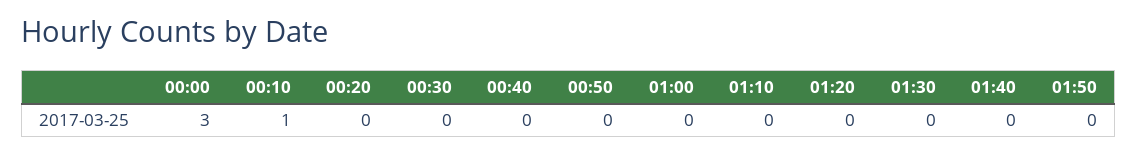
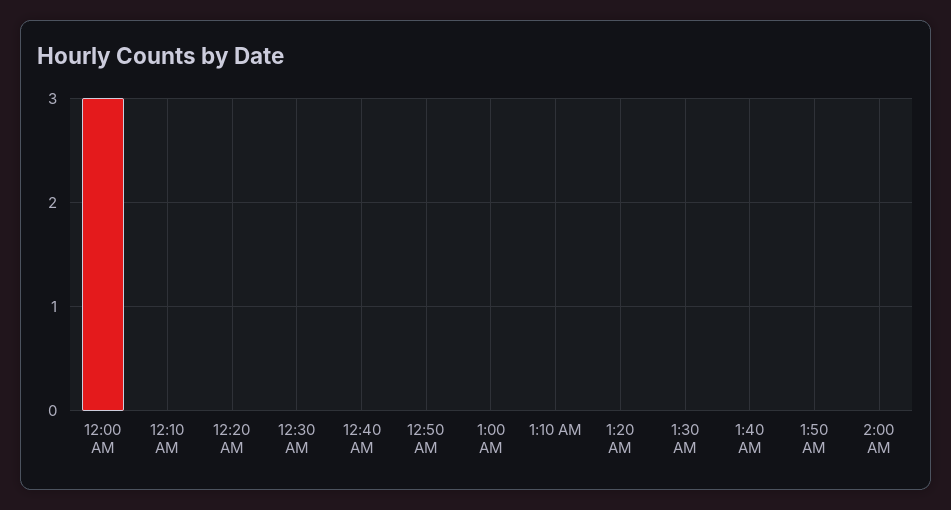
00:10: 1 -> 0
2:00 AM: none -> 0

